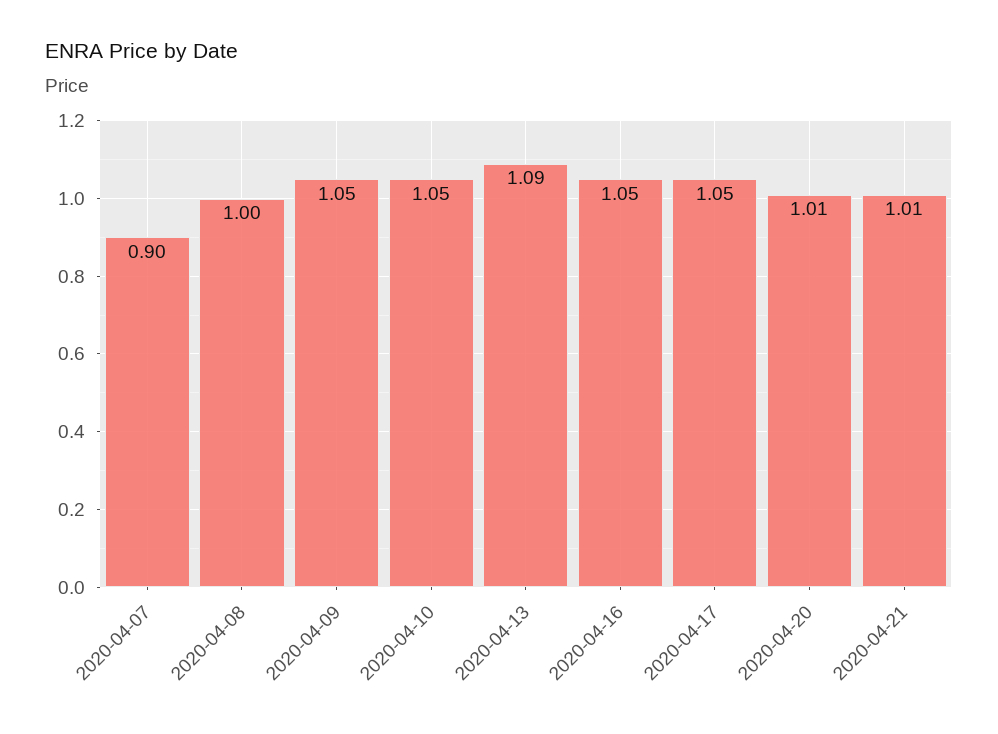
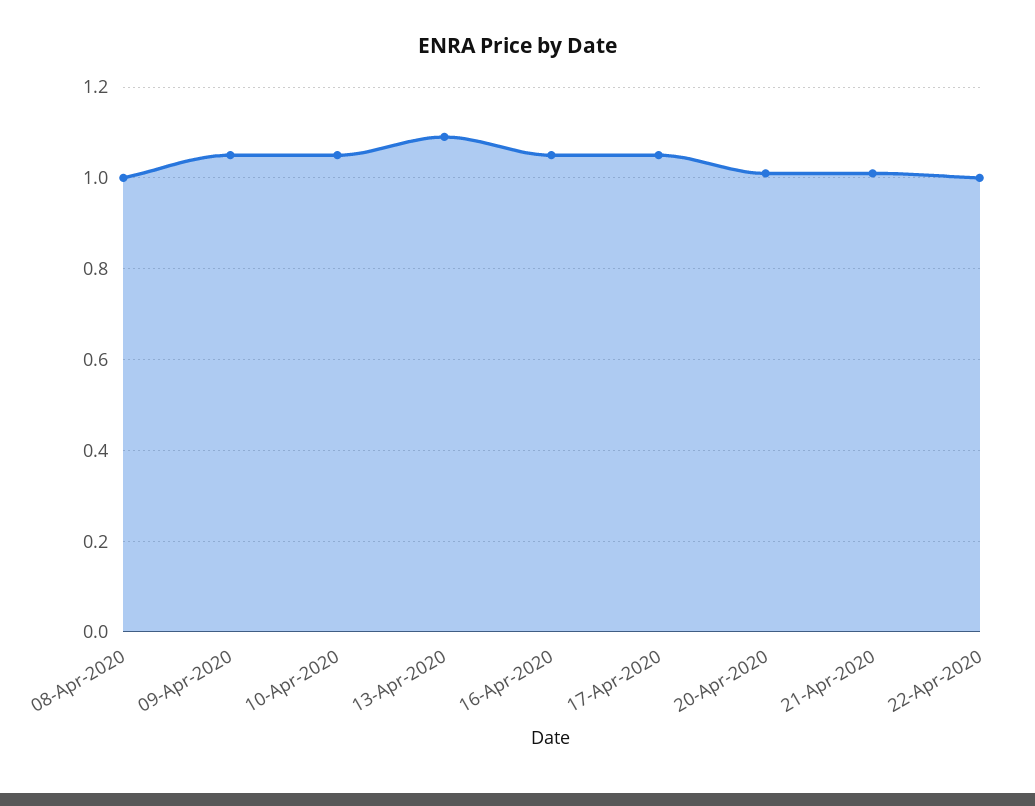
2020-04-07: 0.9 -> none
22-Apr-2020: none -> 1

